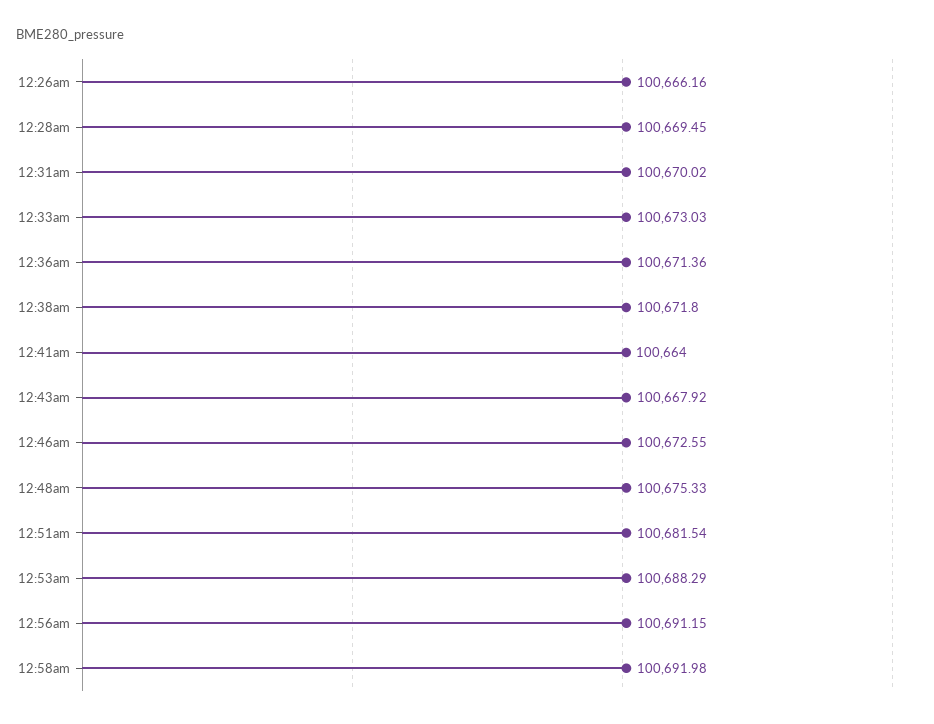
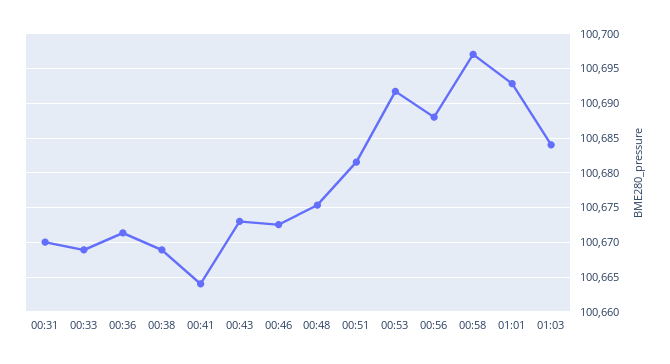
12:26am: 100666.16 -> none
12:28am: 100669.45 -> none
12:33am: 100673.03 -> 100669
12:38am: 100671.8 -> 100669
12:43am: 100667.92 -> 100673
12:53am: 100688.29 -> 100692
12:56am: 100691.15 -> 100688
12:58am: 100691.98 -> 100697
01:01: none -> 100693
01:03: none -> 100684

